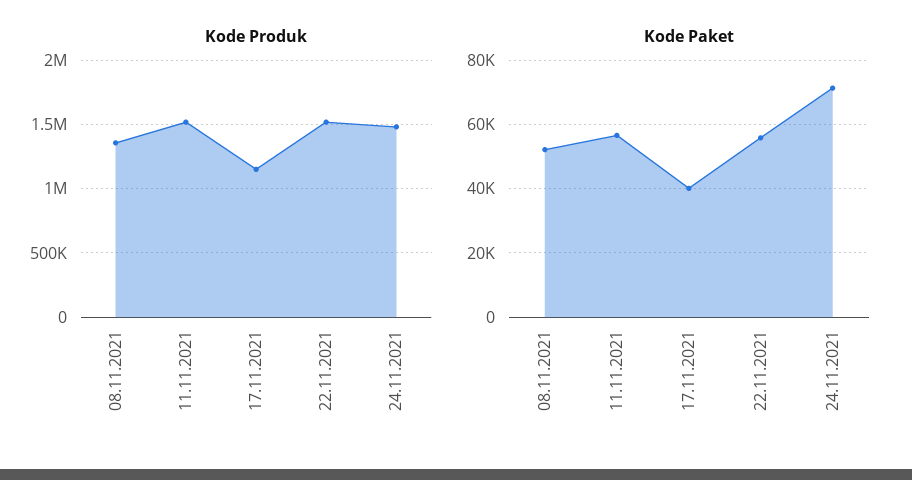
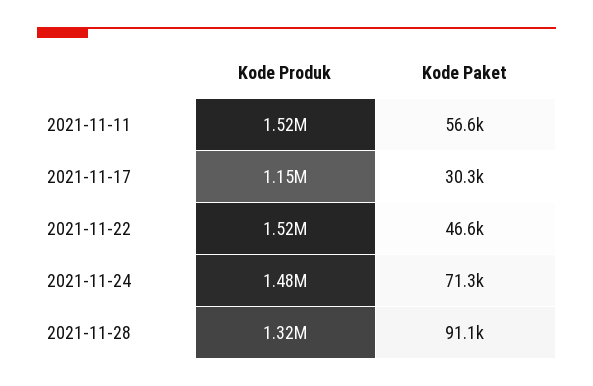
Kode Produk, 08.11.2021: 1350000 -> none
Kode Paket, 08.11.2021: 52000 -> none
Kode Paket, 17.11.2021: 40000 -> 30300
Kode Paket, 22.11.2021: 56000 -> 46600
Kode Produk, 2021-11-28: none -> 1320000
Kode Paket, 2021-11-28: none -> 91100

